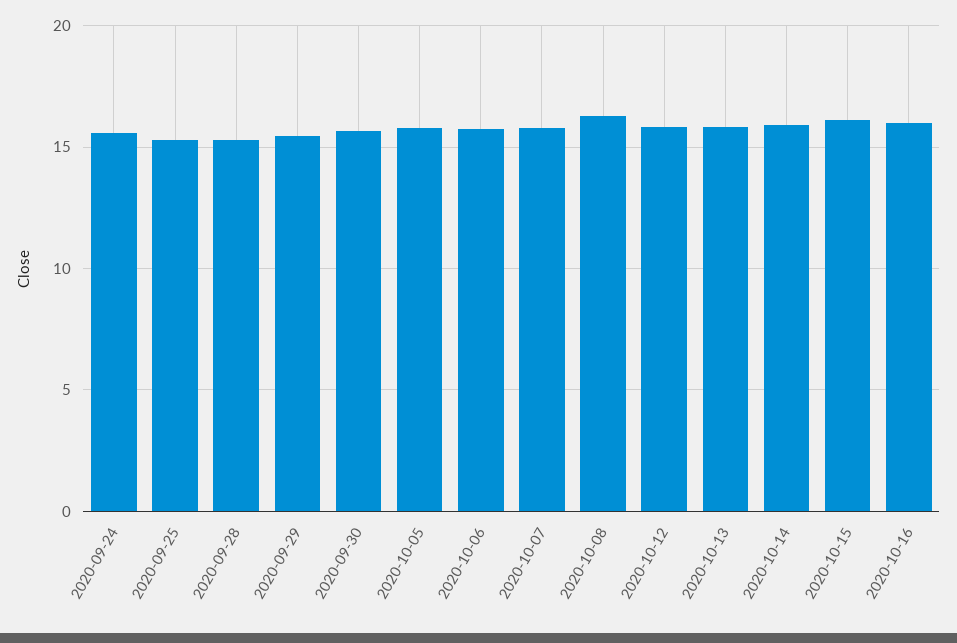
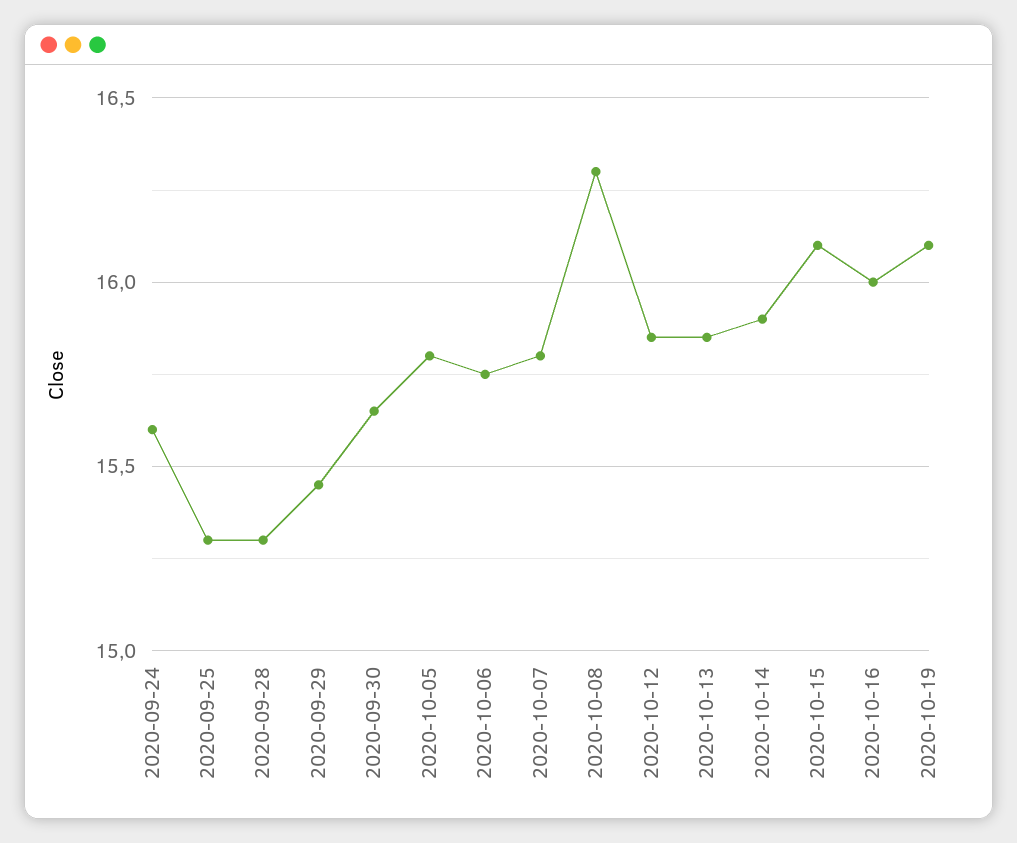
2020-10-19: none -> 16.1

